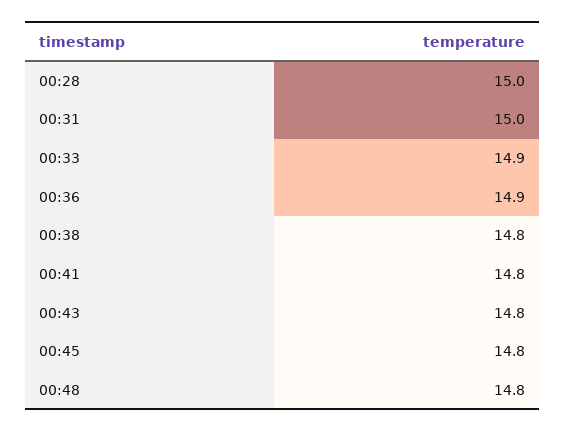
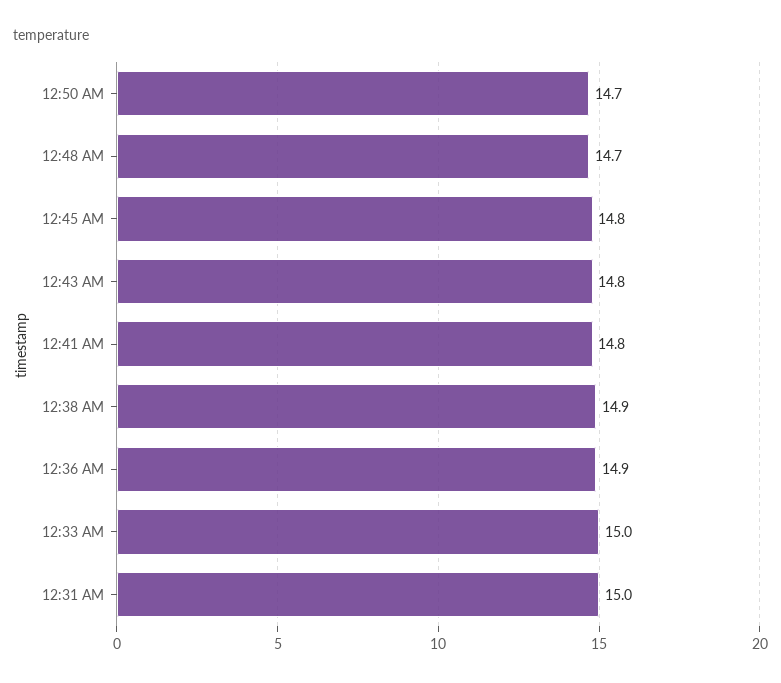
00:28: 15 -> none
00:33: 14.9 -> 15
00:38: 14.8 -> 14.9
00:48: 14.8 -> 14.7
12:50 AM: none -> 14.7

